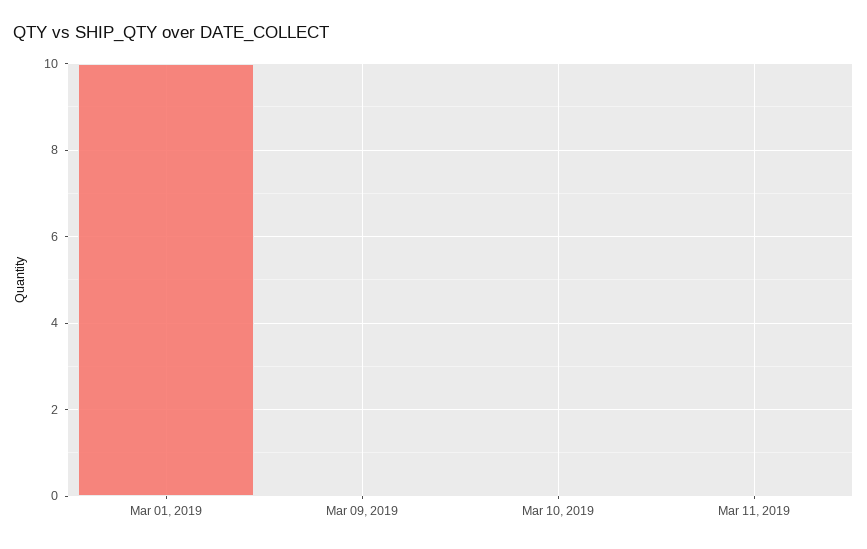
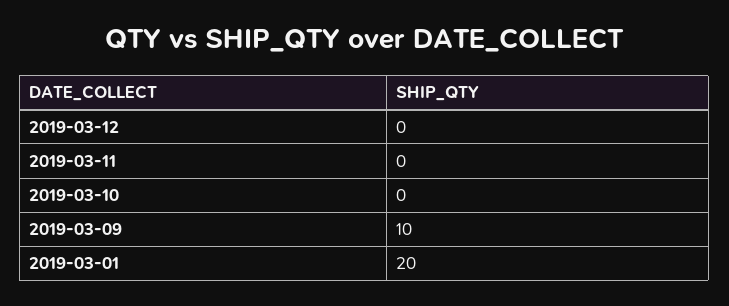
Mar 01, 2019: 10 -> 20
Mar 09, 2019: 0 -> 10
2019-03-12: none -> 0

